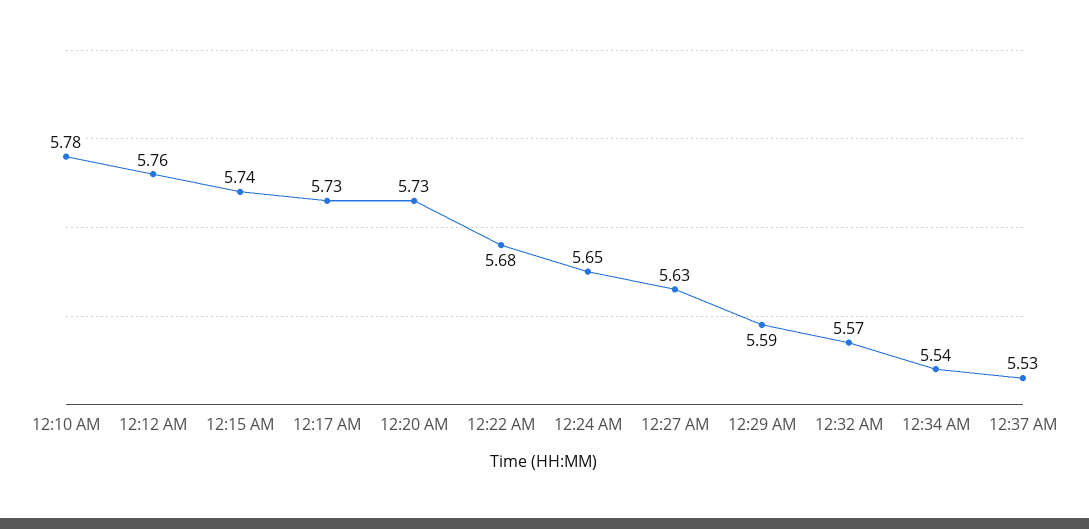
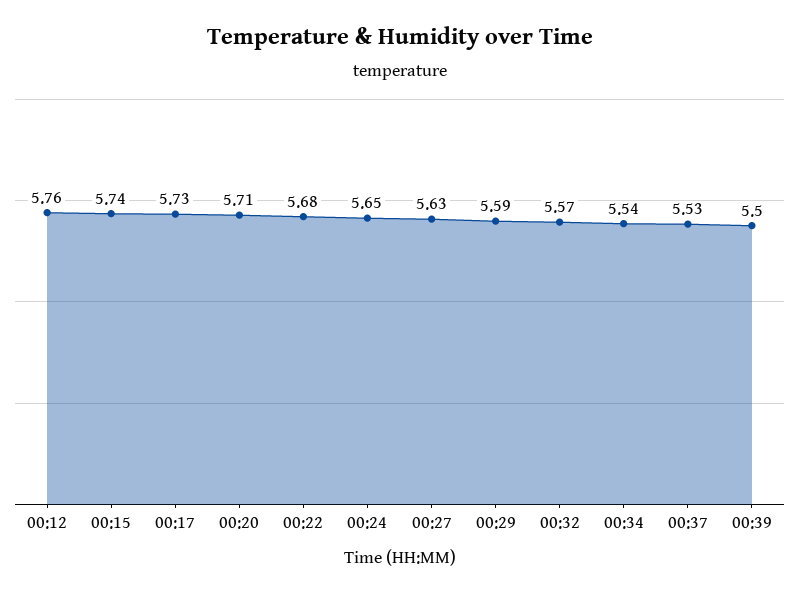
12:10 AM: 5.78 -> none
12:20 AM: 5.73 -> 5.71
00:39: none -> 5.5

